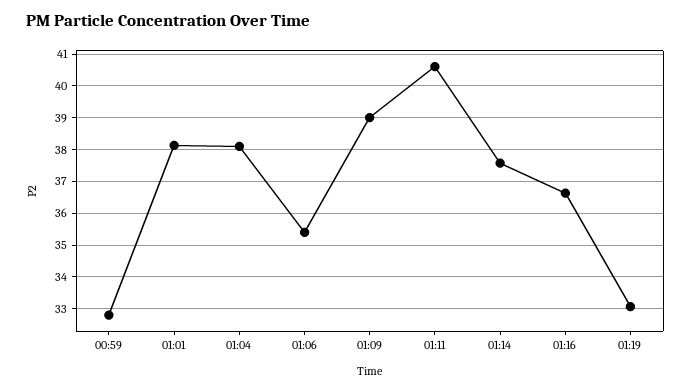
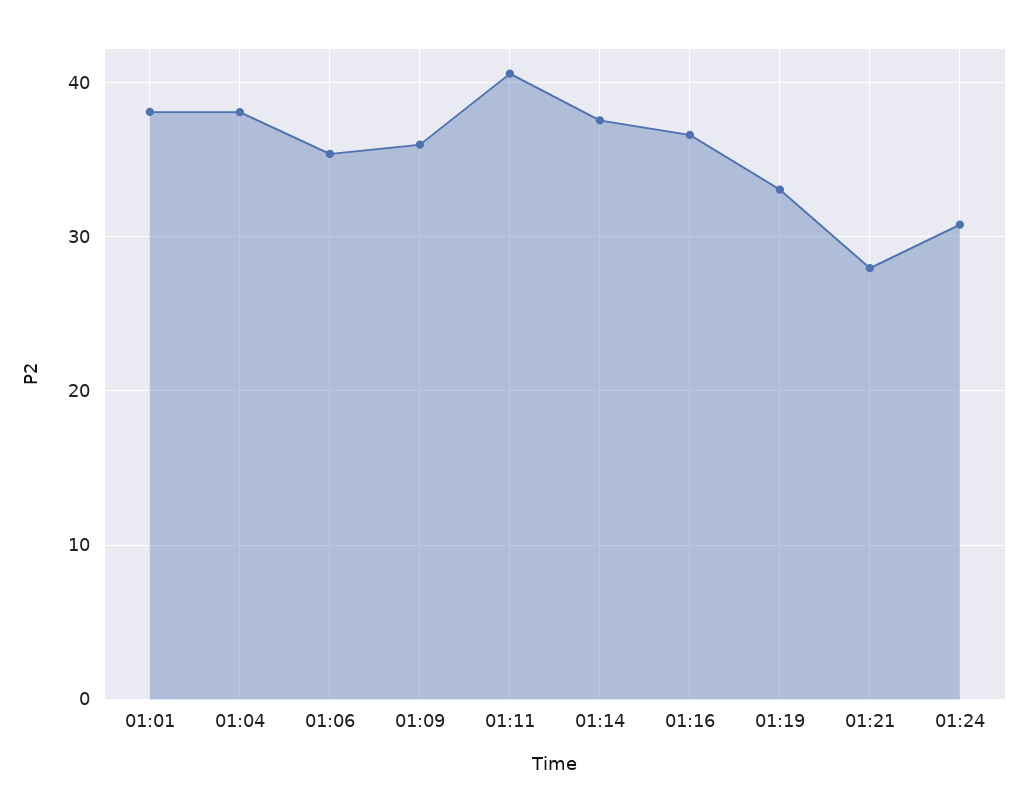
00:59: 32.8 -> none
01:09: 39 -> 36
01:21: none -> 28
01:24: none -> 31

